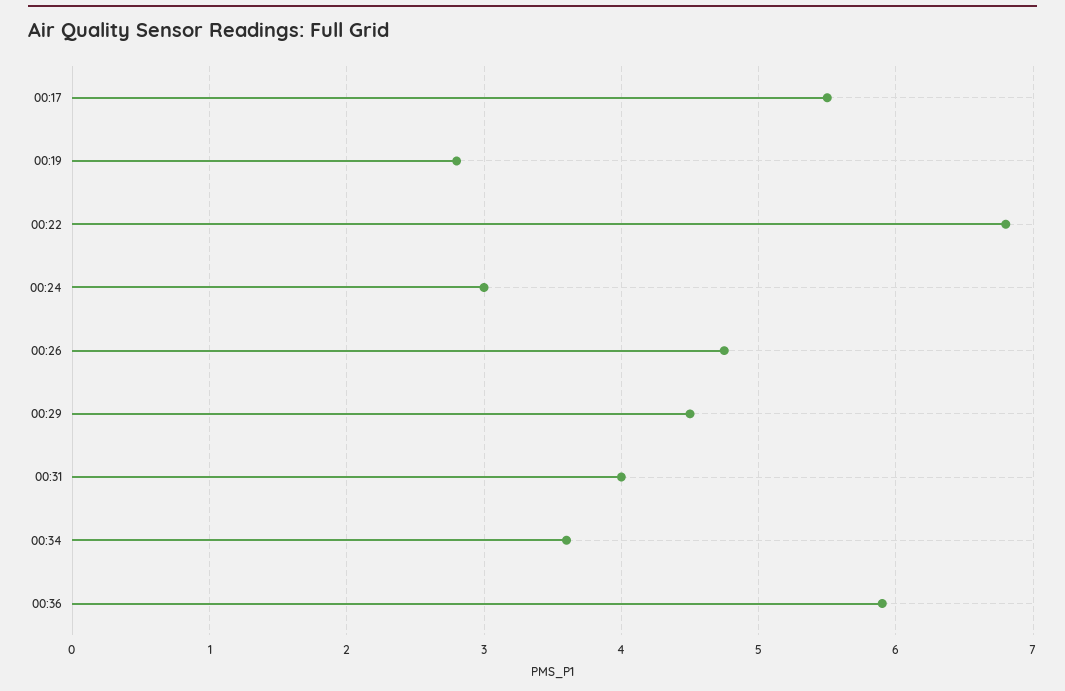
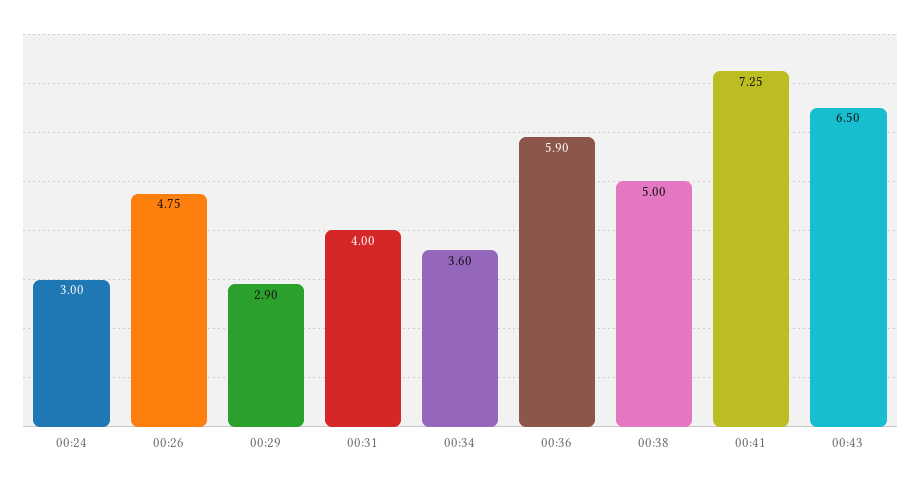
00:17: 5.5 -> none
00:19: 2.8 -> none
00:22: 6.8 -> none
00:29: 4.5 -> 2.9
00:38: none -> 5
00:41: none -> 7.25
00:43: none -> 6.5

